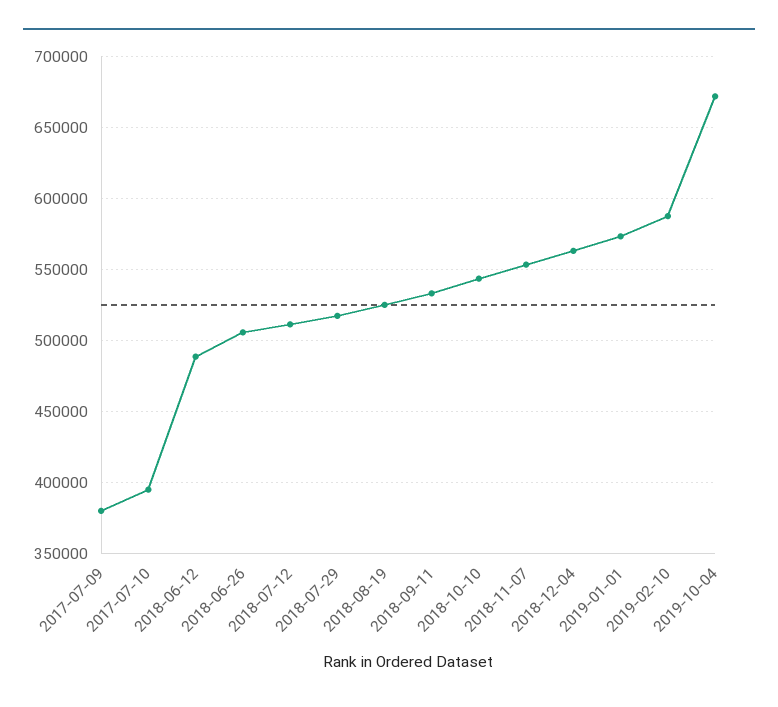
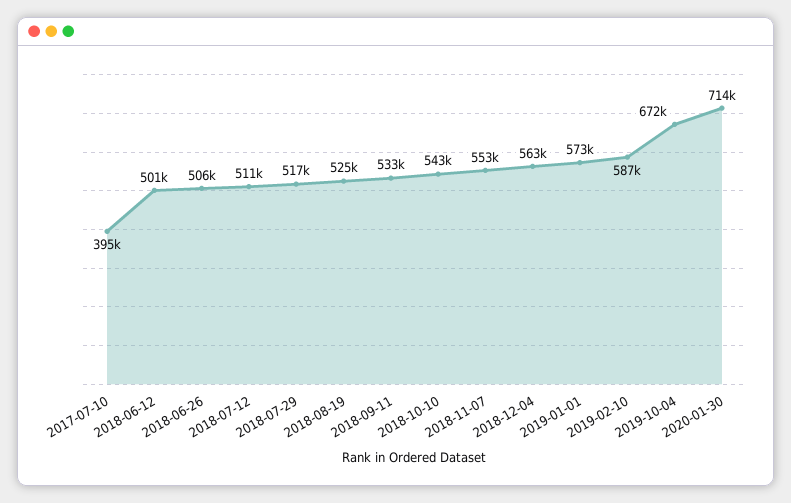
2017-07-09: 380000 -> none
2018-06-12: 490000 -> 501000
2020-01-30: none -> 714000

